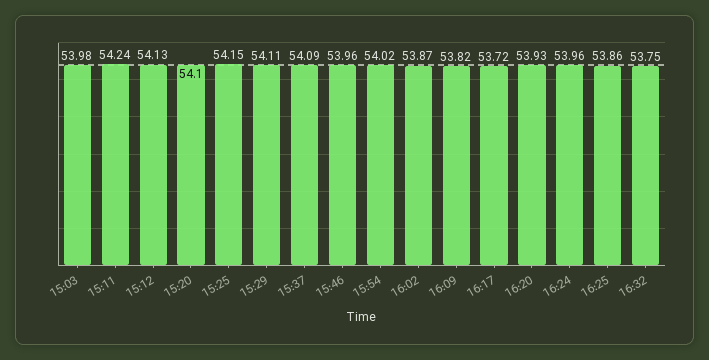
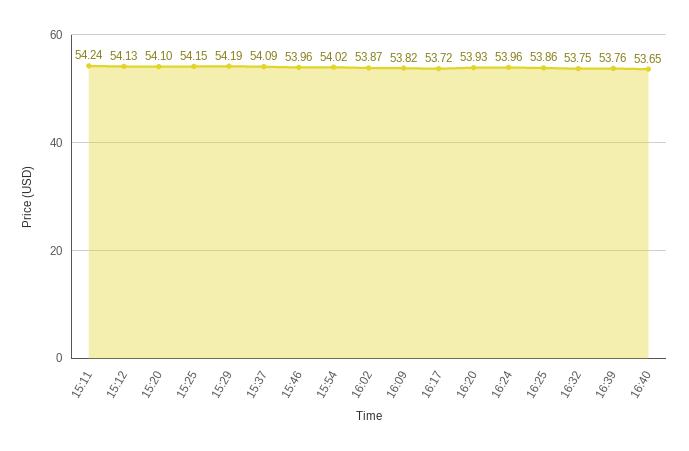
15:03: 53.98 -> none
15:29: 54.11 -> 54.19
16:39: none -> 53.76
16:40: none -> 53.65

